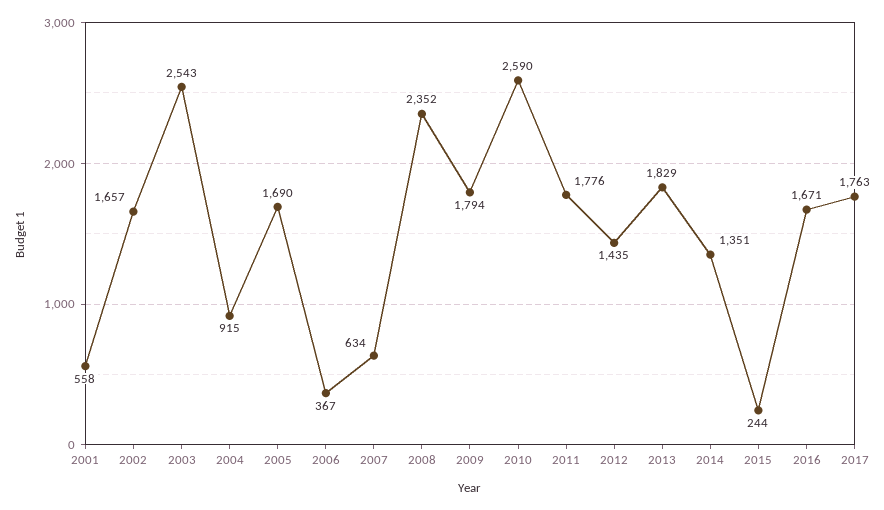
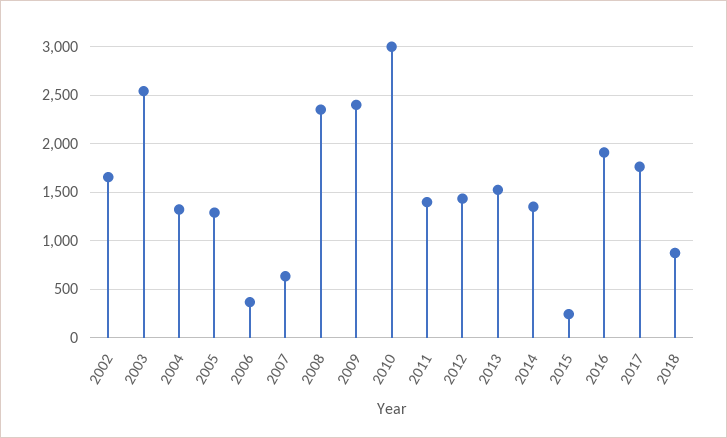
2001: 558 -> none
2004: 915 -> 1300
2005: 1690 -> 1300
2009: 1794 -> 2400
2010: 2590 -> 3000
2011: 1776 -> 1400
2013: 1829 -> 1500
2016: 1671 -> 1900
2018: none -> 900

